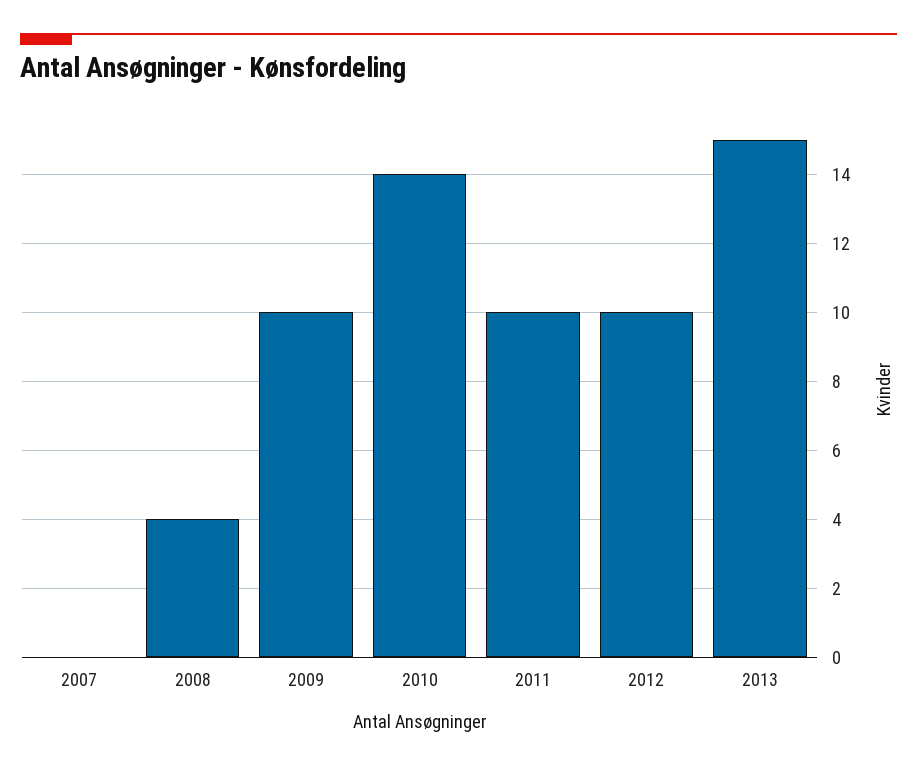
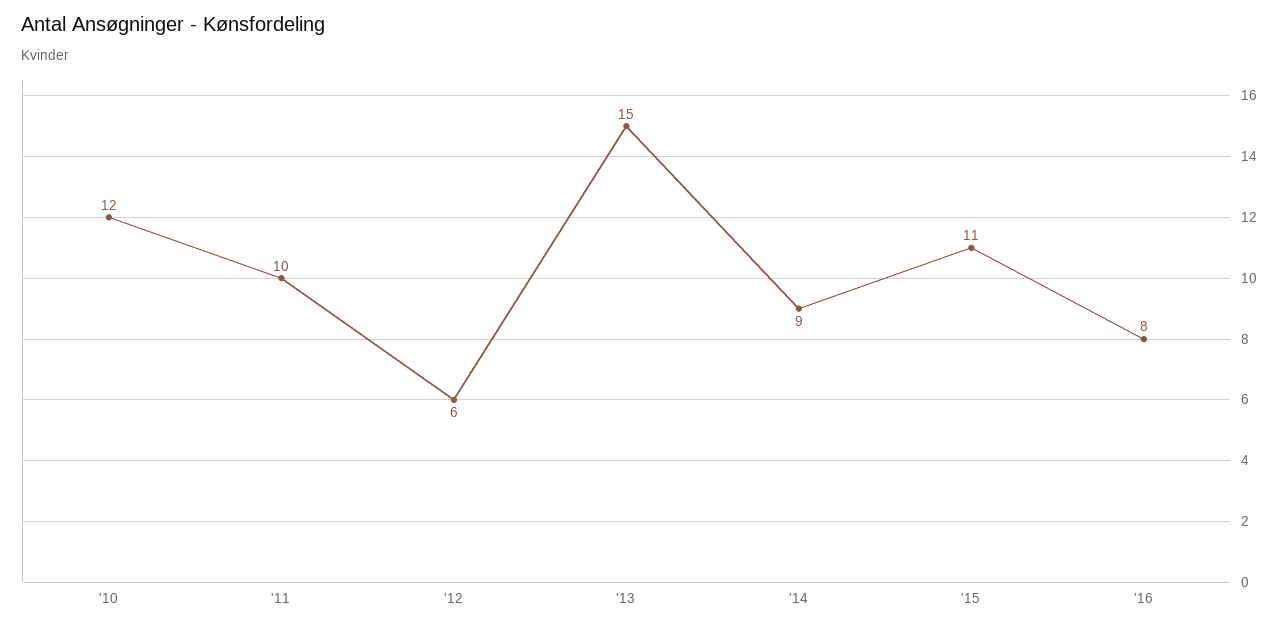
2007: 0 -> none
2008: 4 -> none
2009: 10 -> none
2010: 14 -> 12
2012: 10 -> 6
'14: none -> 9
'15: none -> 11
'16: none -> 8

